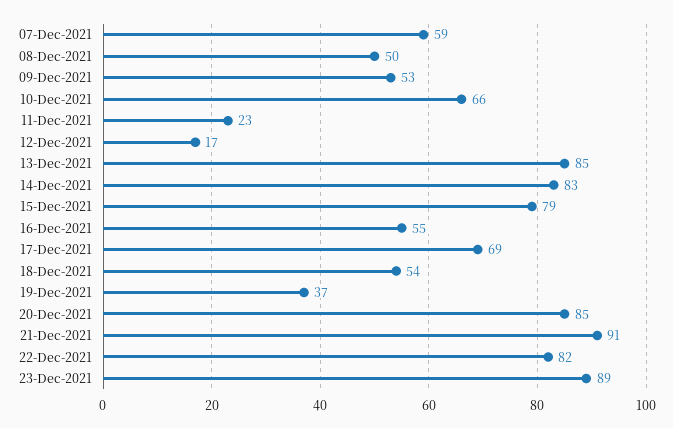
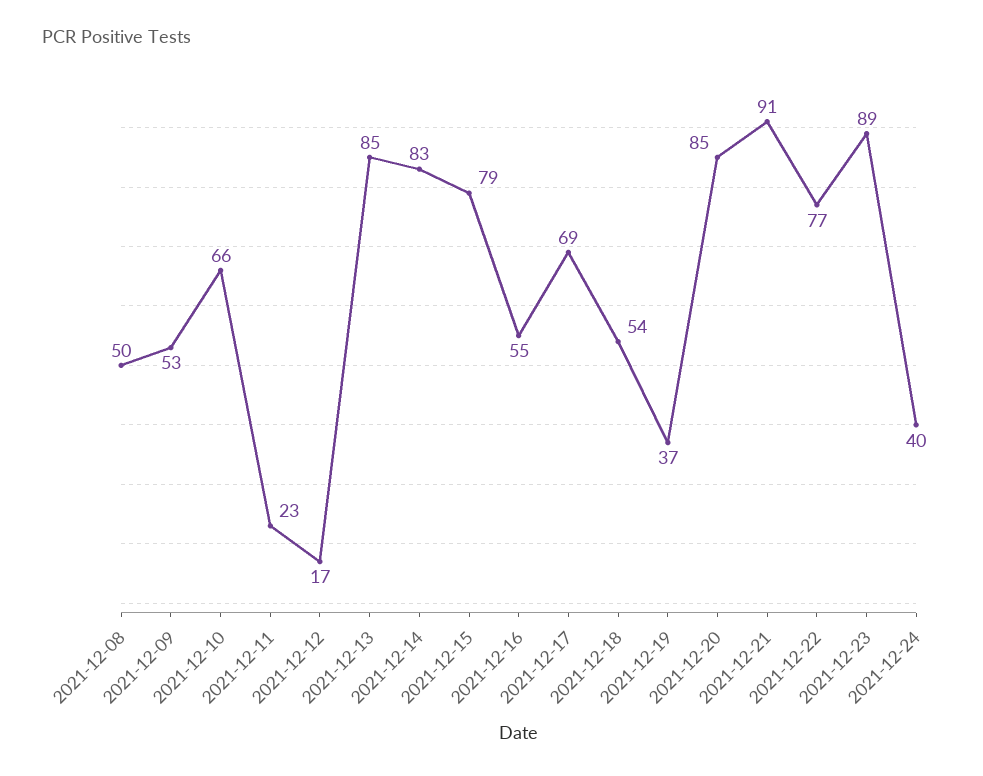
07-Dec-2021: 59 -> none
22-Dec-2021: 82 -> 77
2021-12-24: none -> 40

